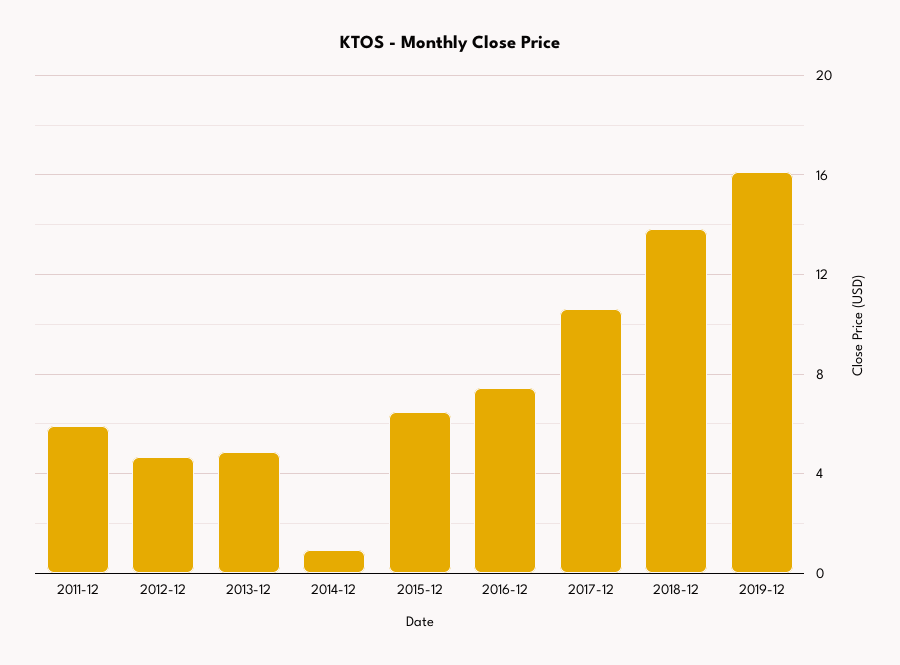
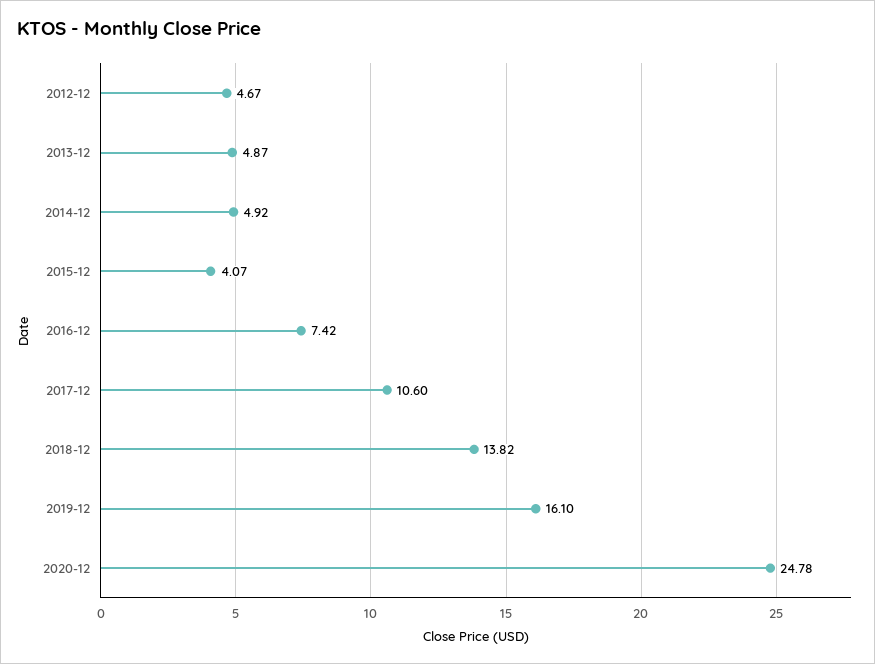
2011-12: 6 -> none
2014-12: 1 -> 4.92
2015-12: 6.5 -> 4.07
2020-12: none -> 24.78

